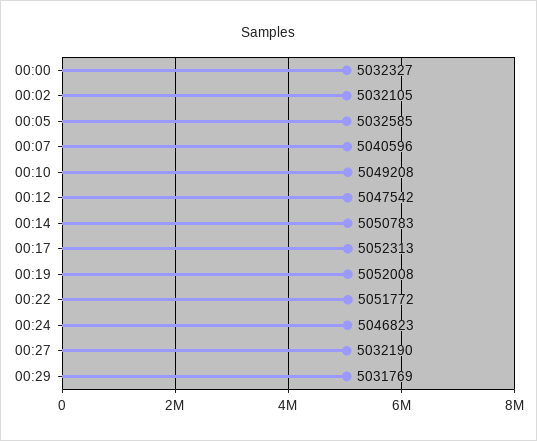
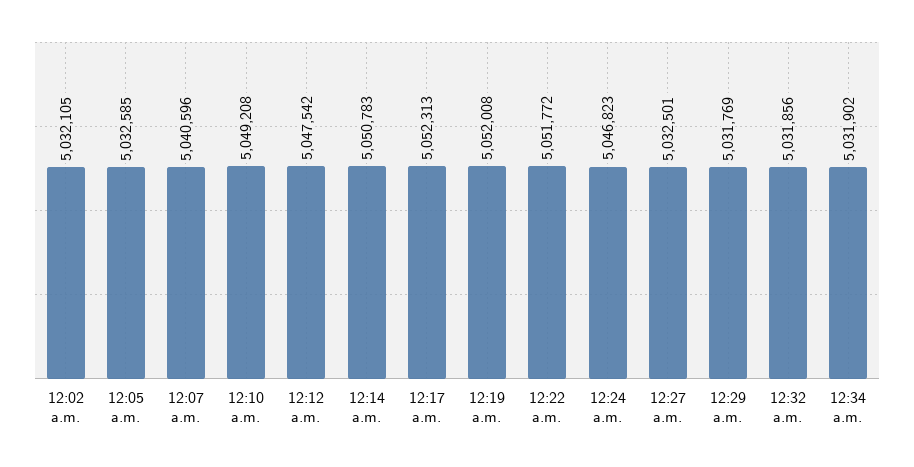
00:00: 5032327 -> none
00:27: 5032190 -> 5032501
12:32 a.m.: none -> 5031856
12:34 a.m.: none -> 5031902

